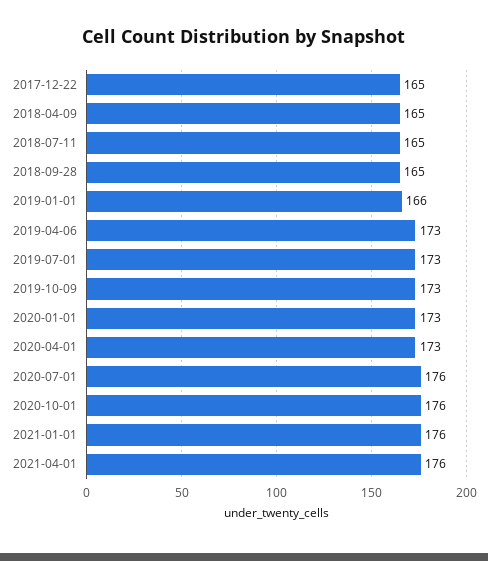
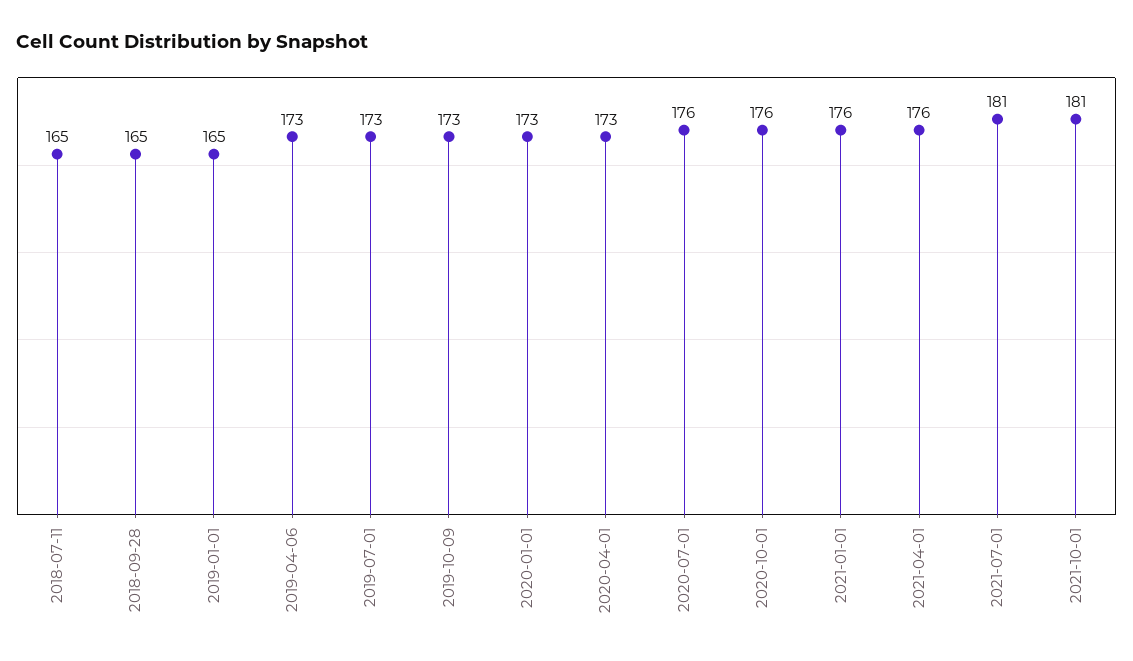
2017-12-22: 165 -> none
2018-04-09: 165 -> none
2019-01-01: 166 -> 165
2021-07-01: none -> 181
2021-10-01: none -> 181

